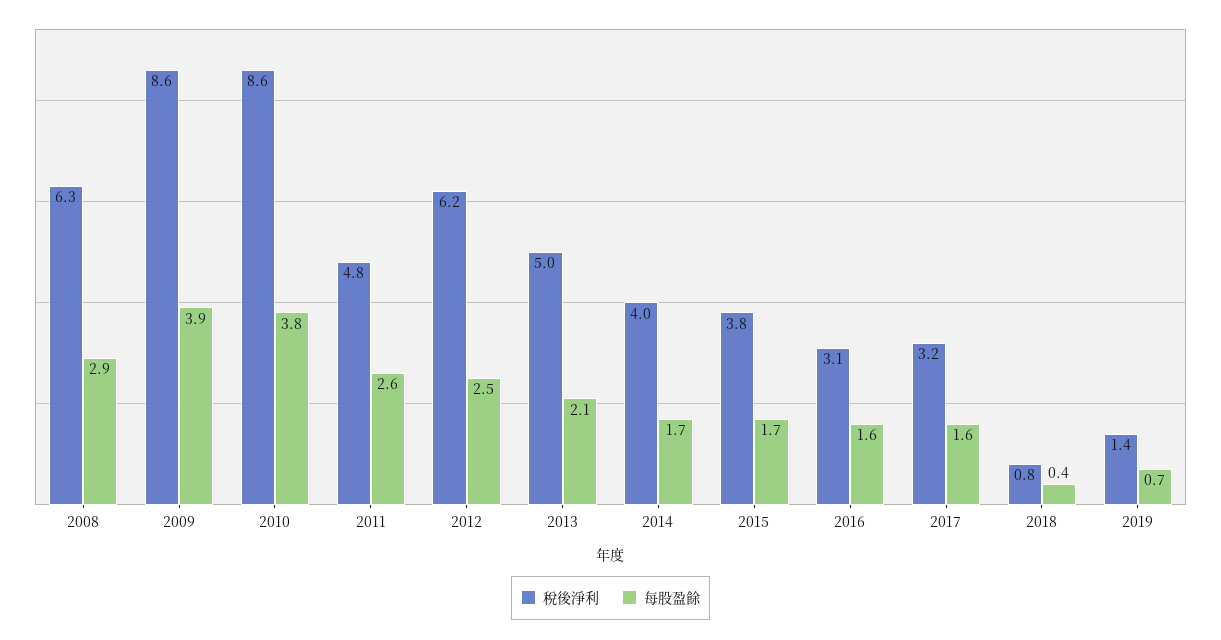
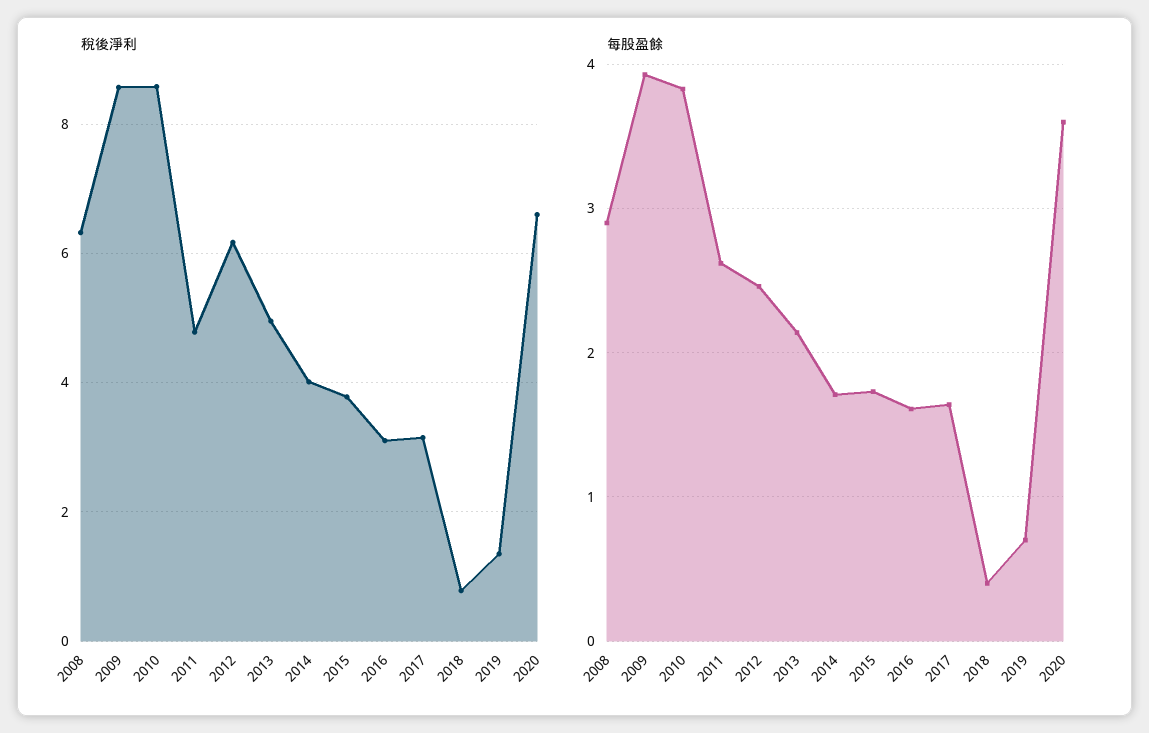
稅後淨利, 2020: none -> 6.6
每股盈餘, 2020: none -> 3.6

